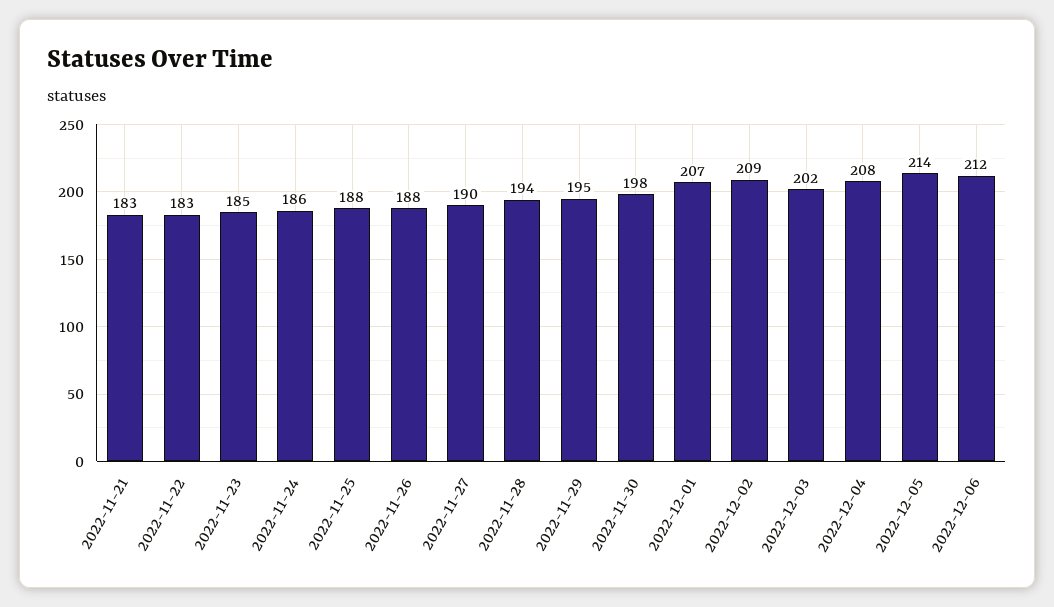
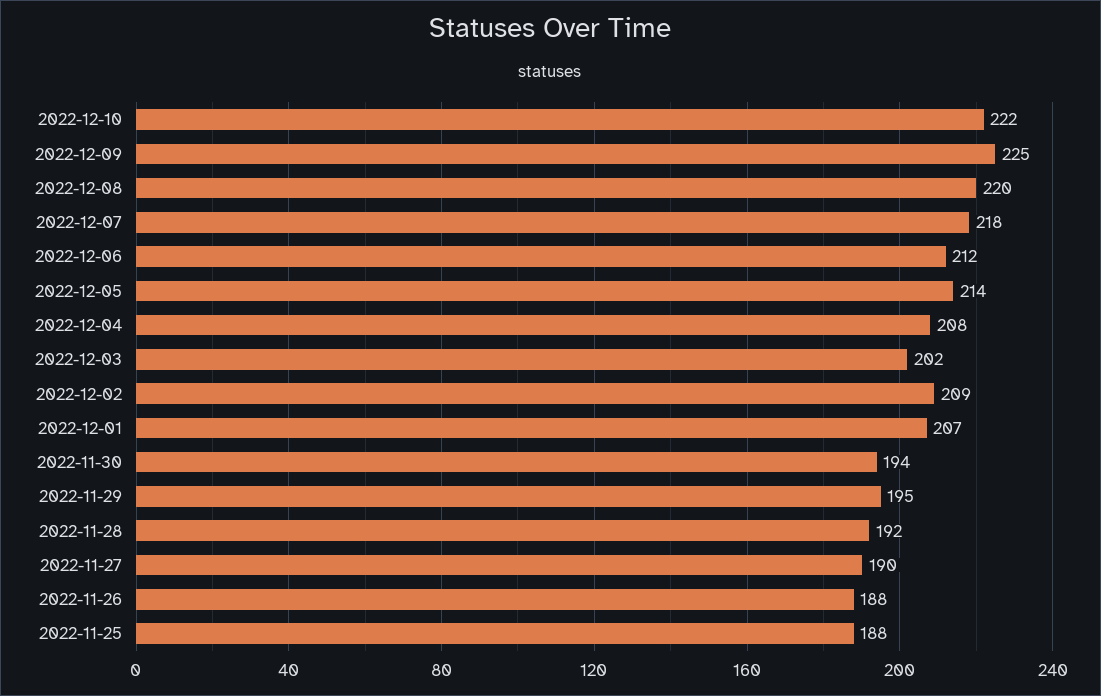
2022-11-21: 183 -> none
2022-11-22: 183 -> none
2022-11-23: 185 -> none
2022-11-24: 186 -> none
2022-11-28: 194 -> 192
2022-11-30: 198 -> 194
2022-12-10: none -> 222
2022-12-09: none -> 225
2022-12-08: none -> 220
2022-12-07: none -> 218

